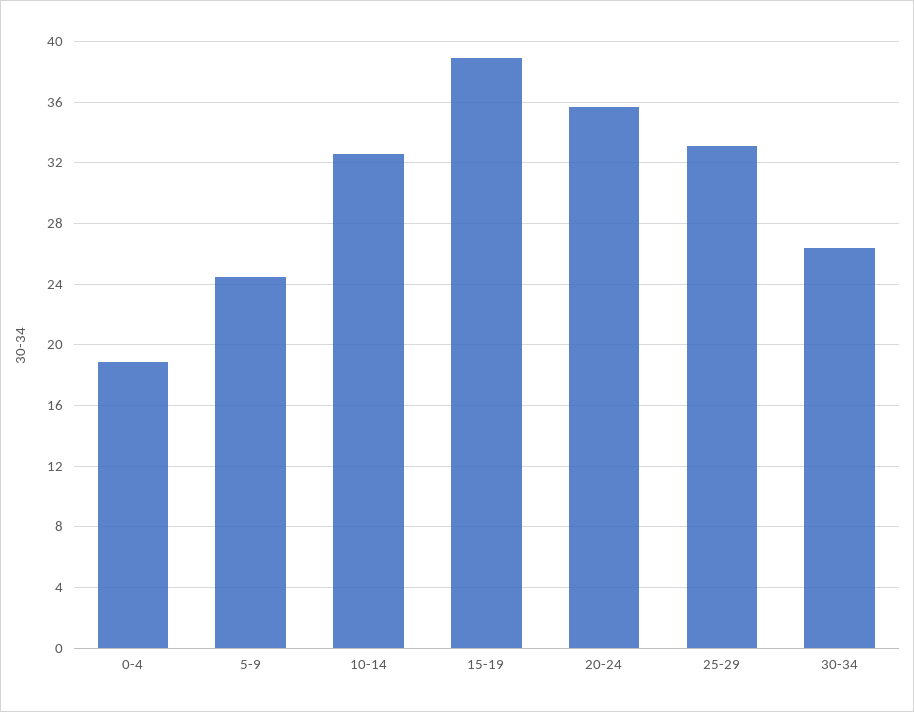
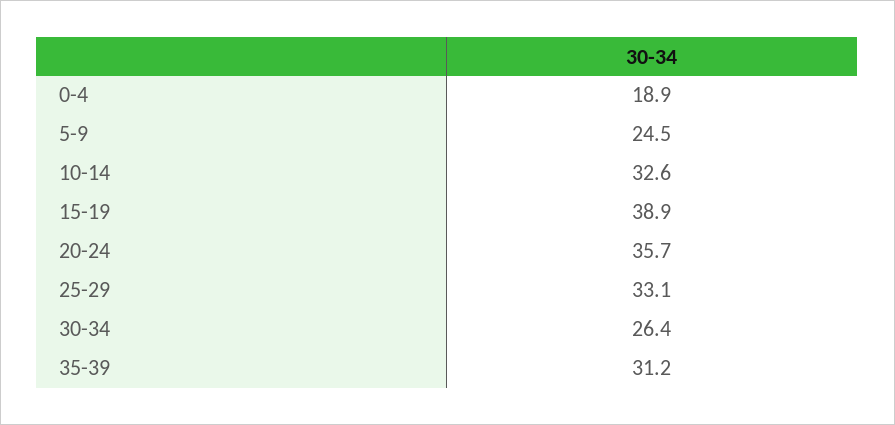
35-39: none -> 31.2

